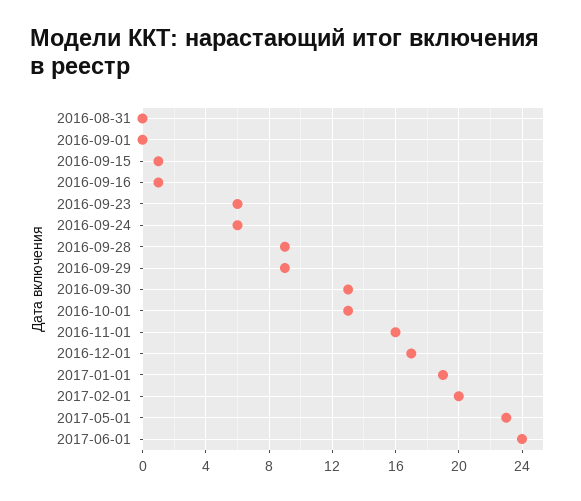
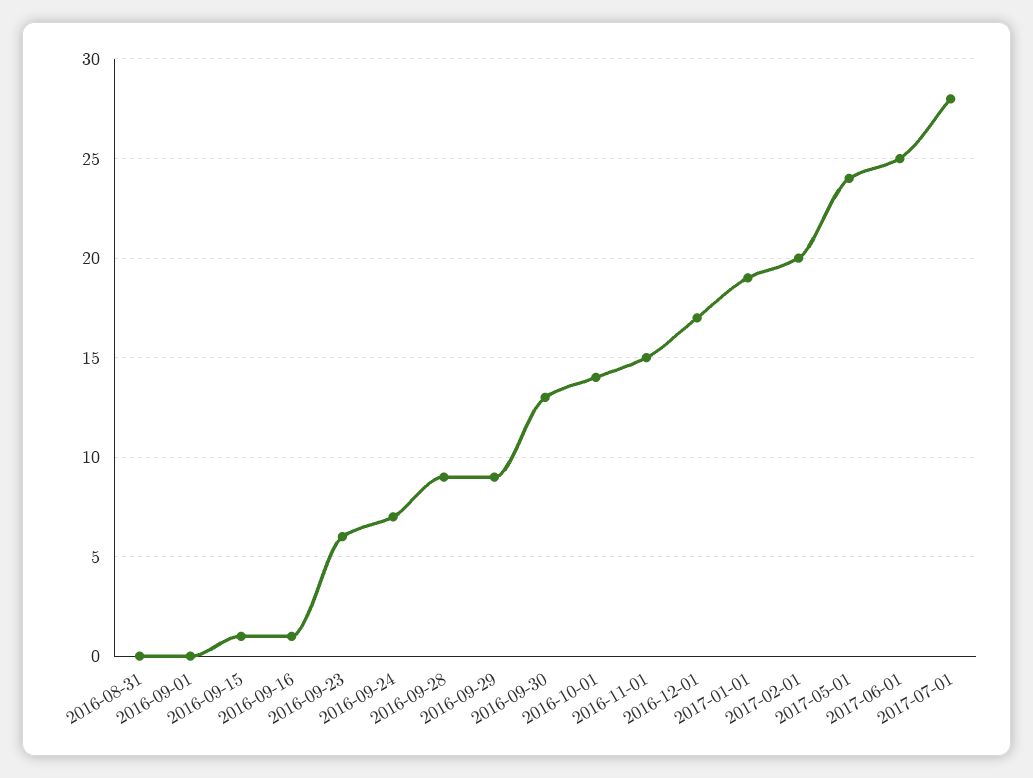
2016-09-24: 6 -> 7
2016-10-01: 13 -> 14
2016-11-01: 16 -> 15
2017-05-01: 23 -> 24
2017-06-01: 24 -> 25
2017-07-01: none -> 28

